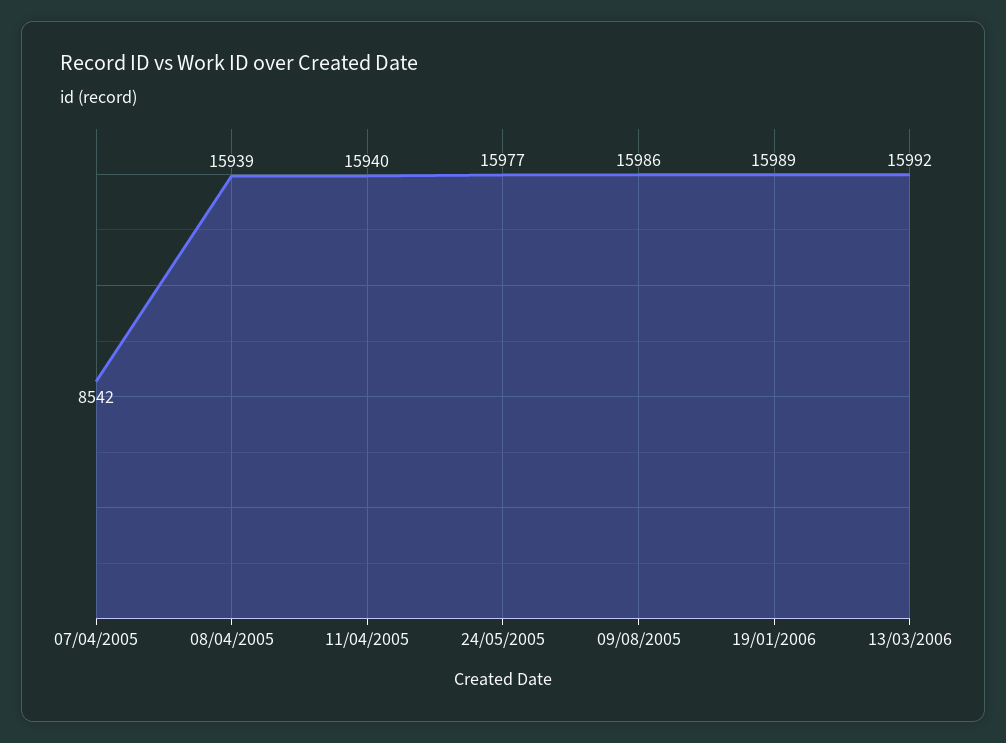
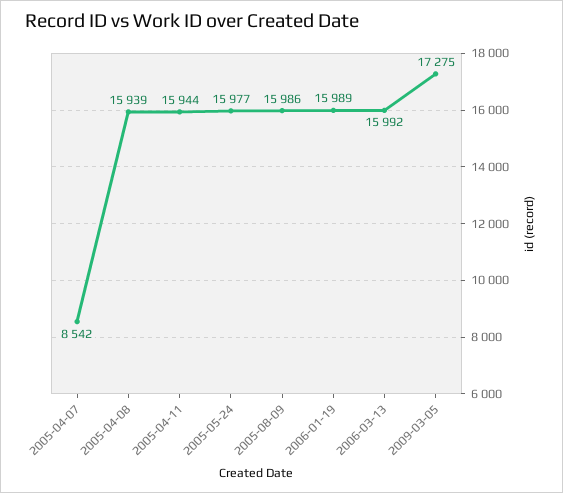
11/04/2005: 15940 -> 15944
2009-03-05: none -> 17275

